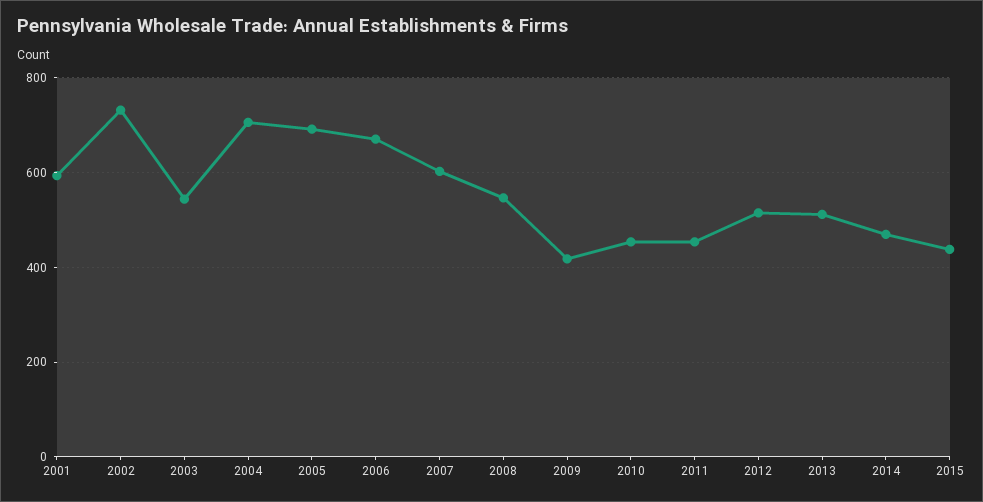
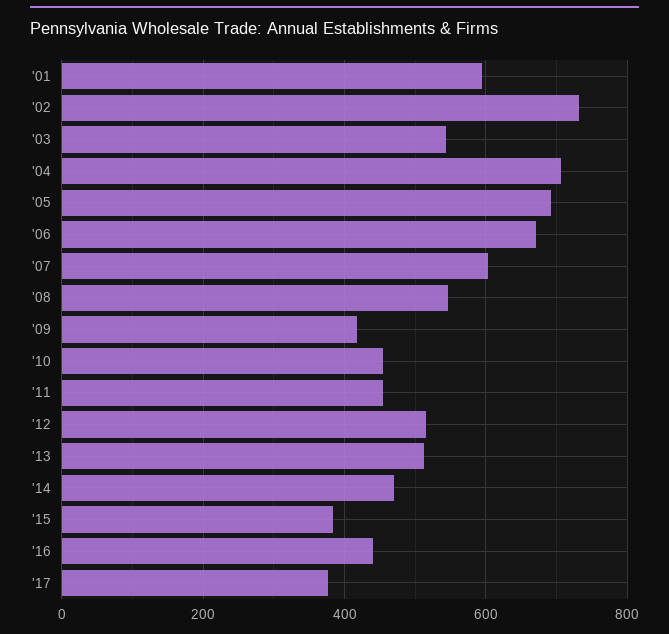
2015: 440 -> 380
'16: none -> 440
'17: none -> 380

